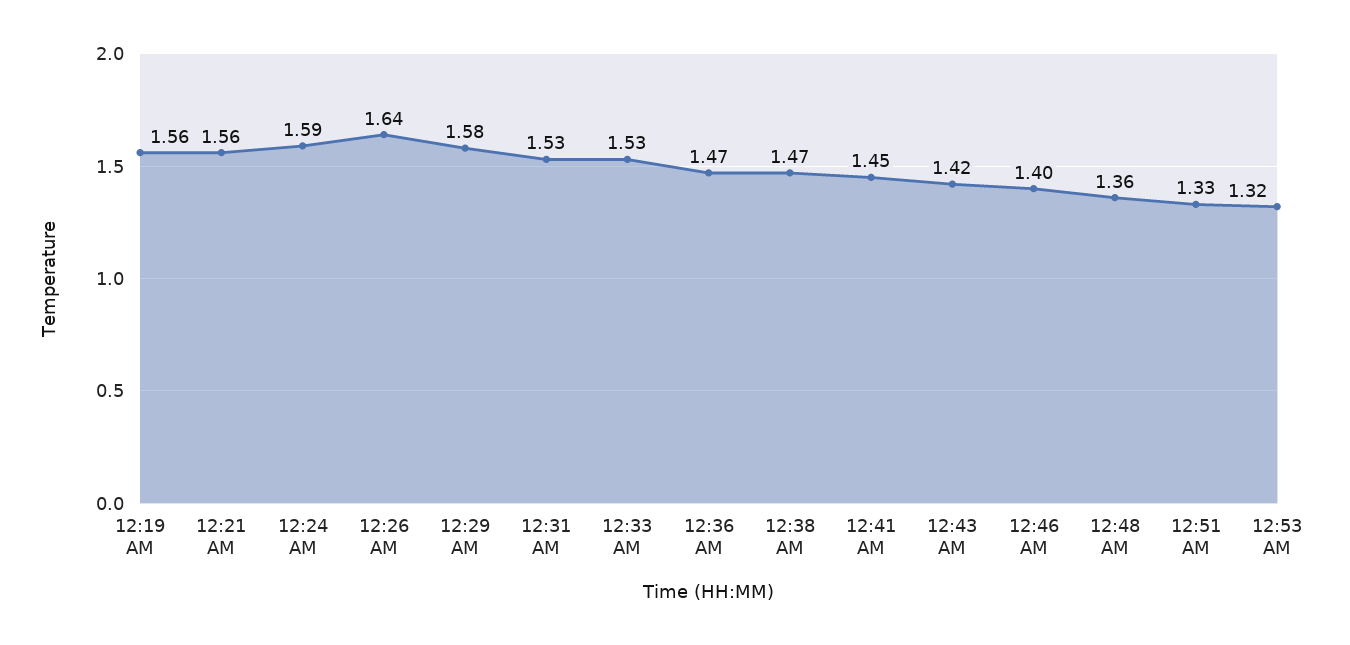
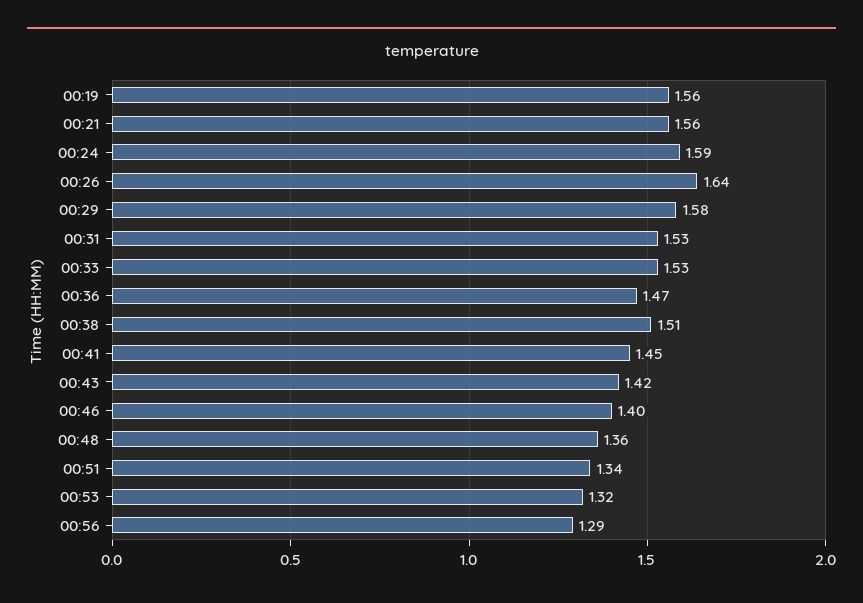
12:38 AM: 1.47 -> 1.51
12:51 AM: 1.33 -> 1.34
00:56: none -> 1.29

